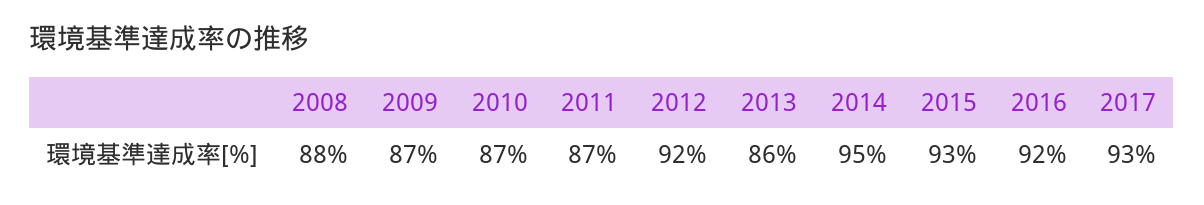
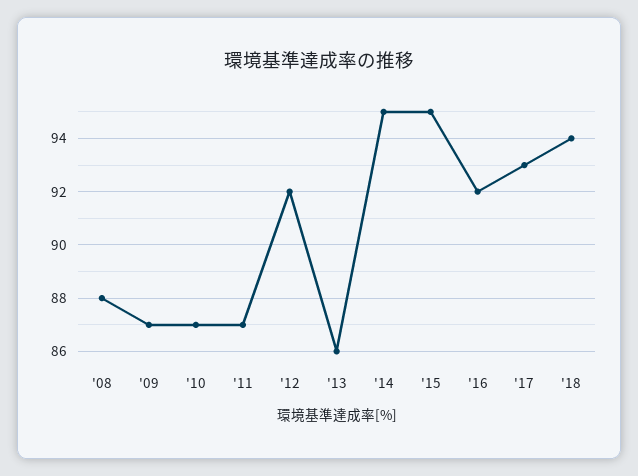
2015: 93 -> 95
'18: none -> 94

